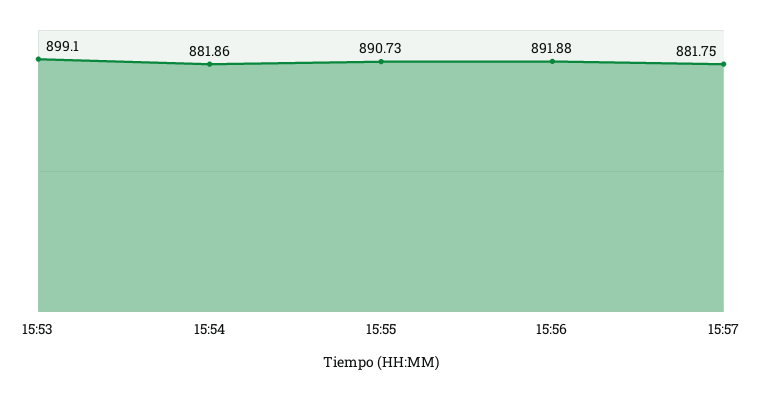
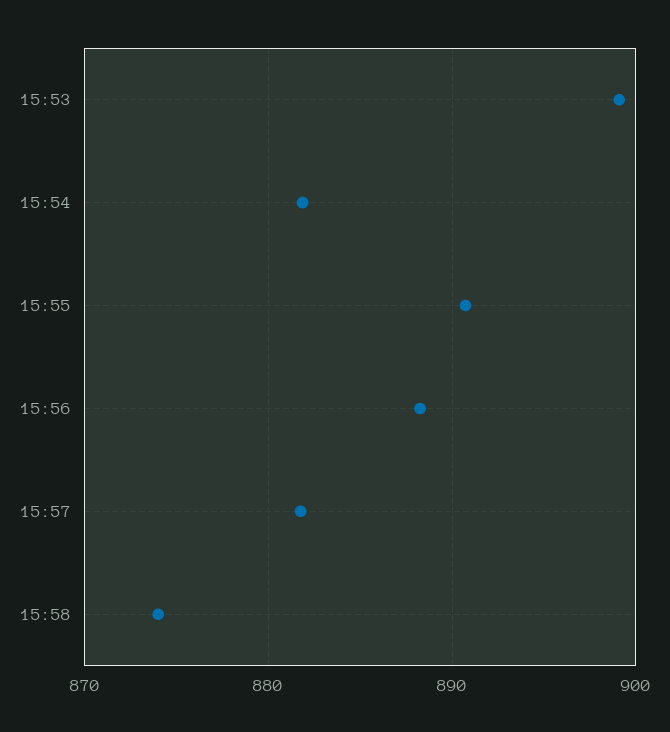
15:56: 891.88 -> 888
15:58: none -> 874

